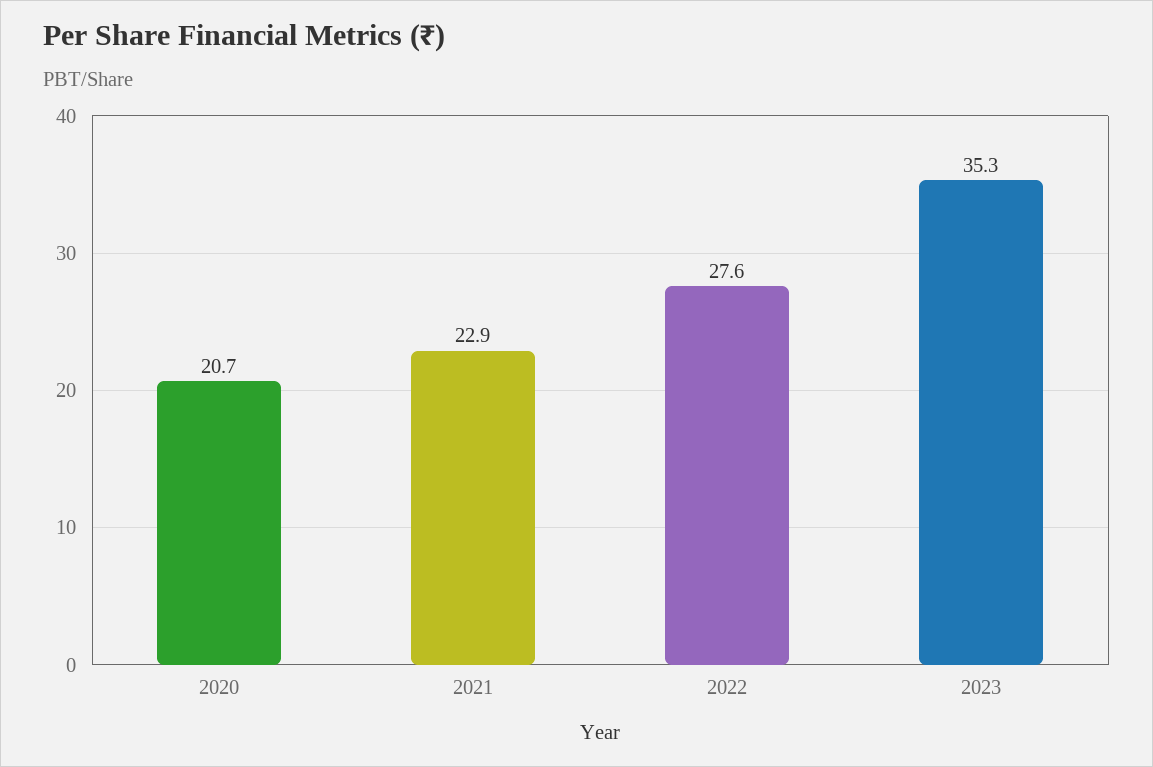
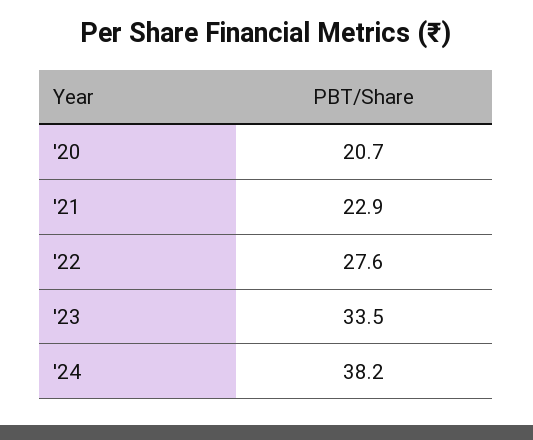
2023: 35.3 -> 33.5
'24: none -> 38.2

